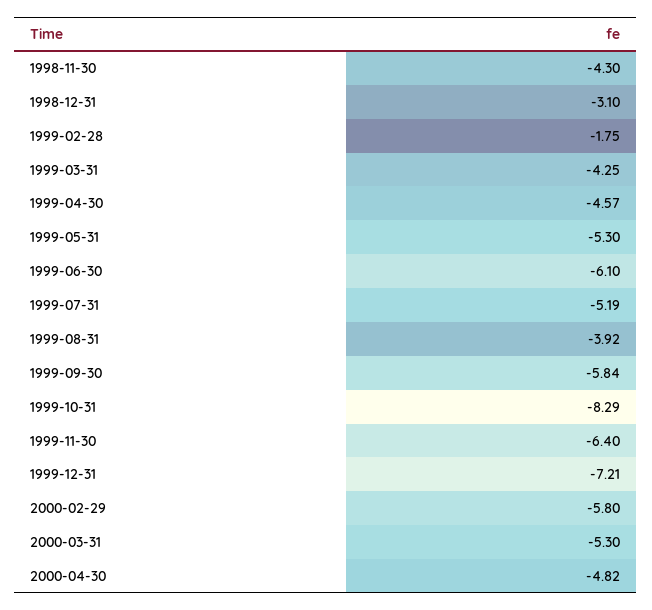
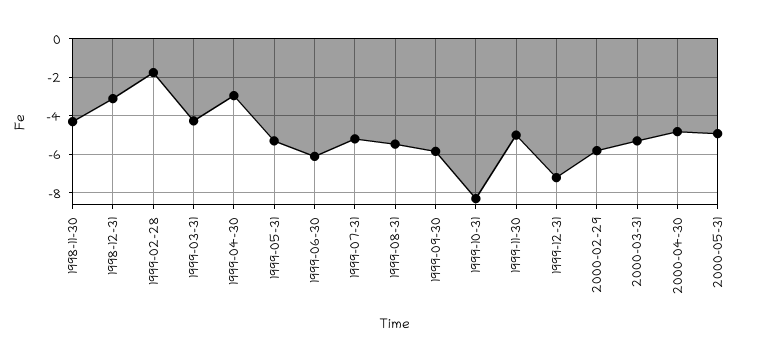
1999-04-30: -4.57 -> -3
1999-08-31: -3.92 -> -5.5
1999-11-30: -6.4 -> -5
2000-05-31: none -> -5

